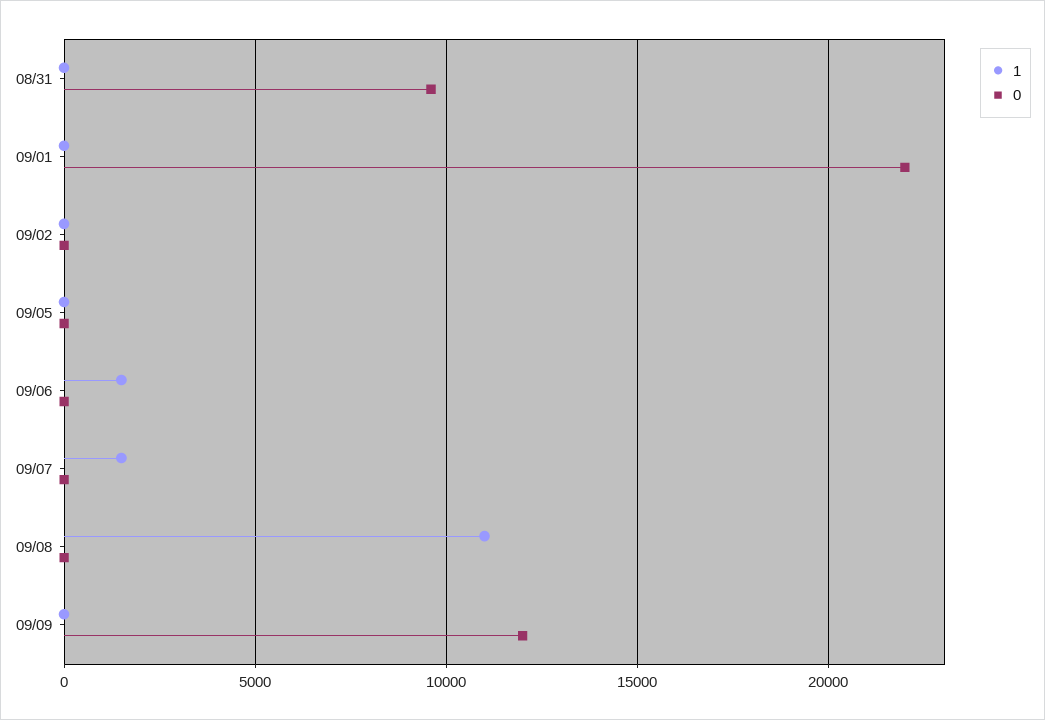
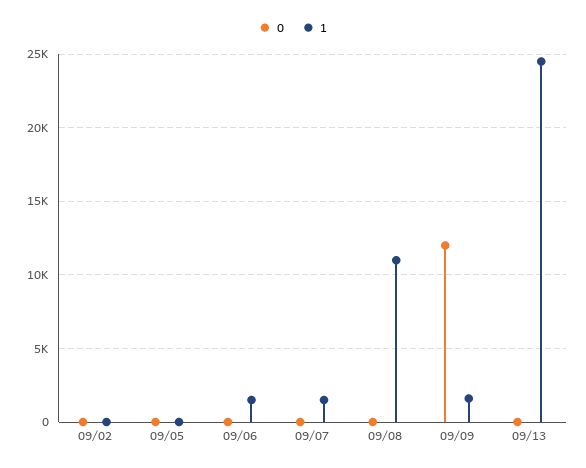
1, 08/31: 0 -> none
0, 08/31: 9500 -> none
1, 09/01: 0 -> none
0, 09/01: 22000 -> none
1, 09/09: 0 -> 1500
0, 09/13: none -> 0
1, 09/13: none -> 24500

